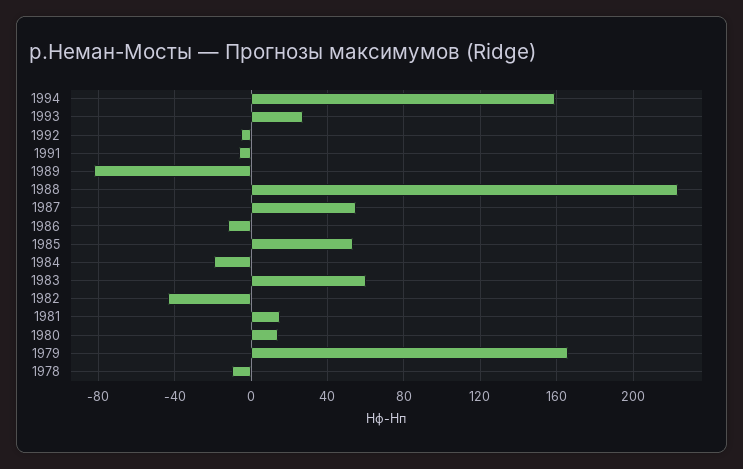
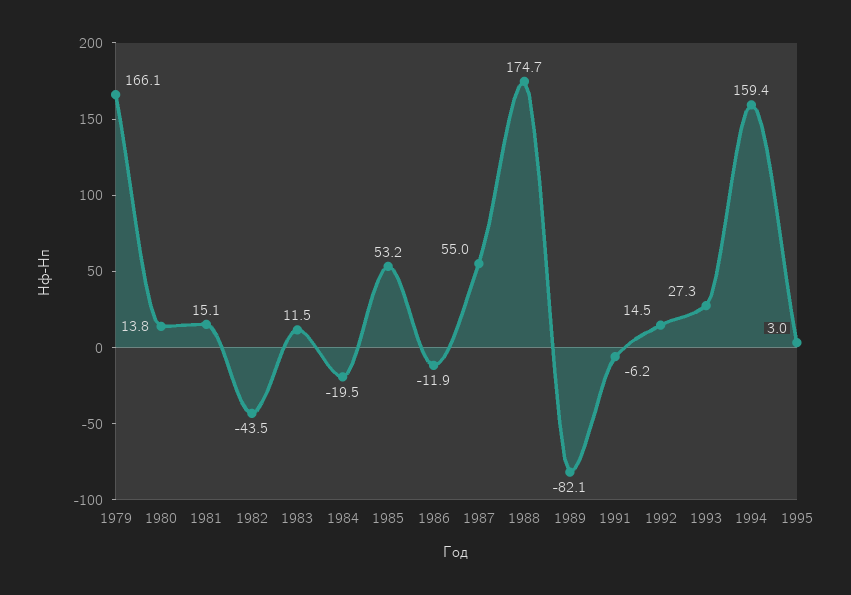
1992: -5 -> 14.5
1988: 225 -> 174.7
1983: 60 -> 11.5
1978: -10 -> none
1995: none -> 3

